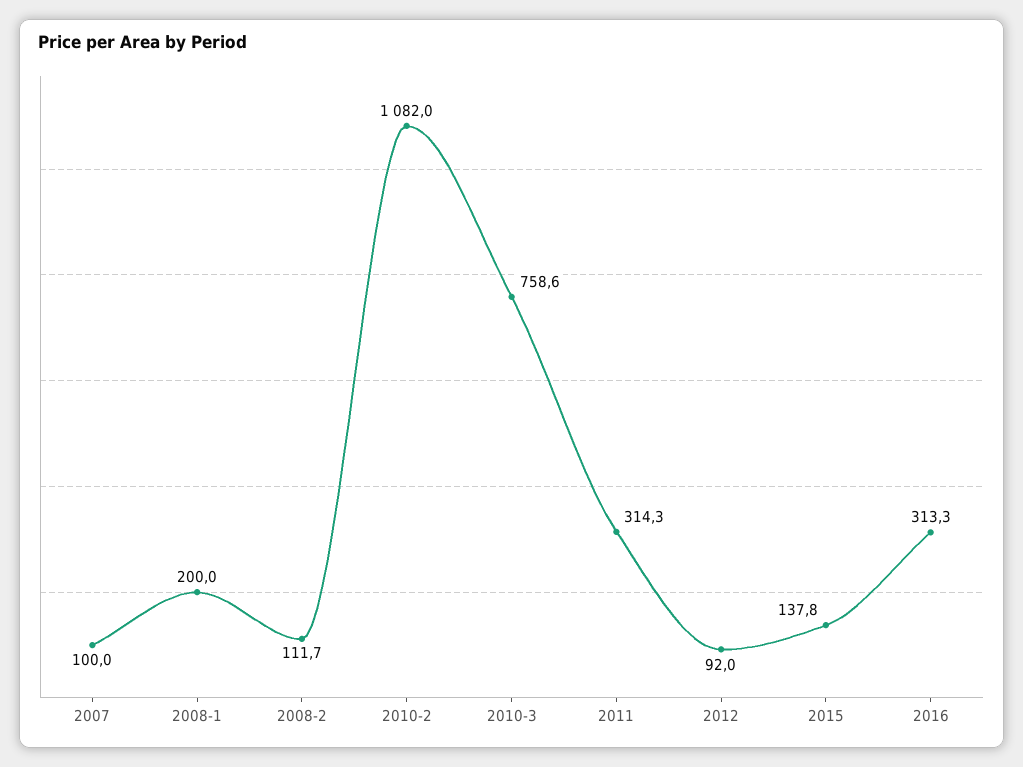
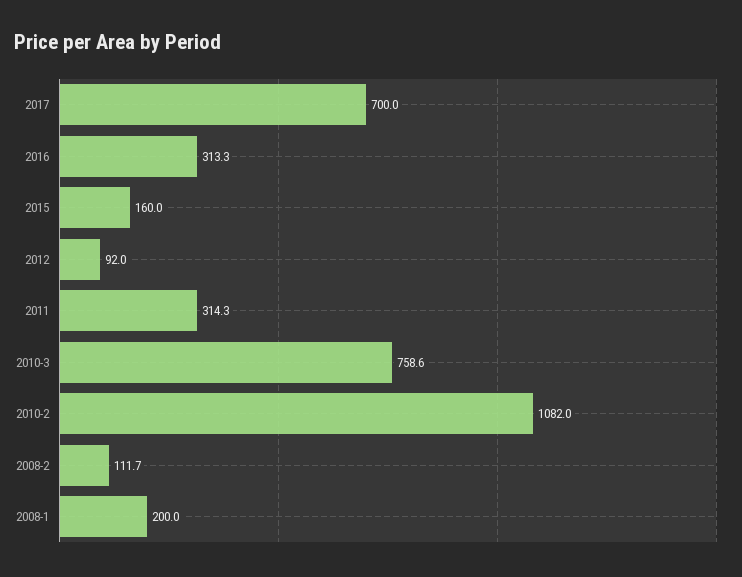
2007: 100 -> none
2015: 137.8 -> 160
2017: none -> 700

